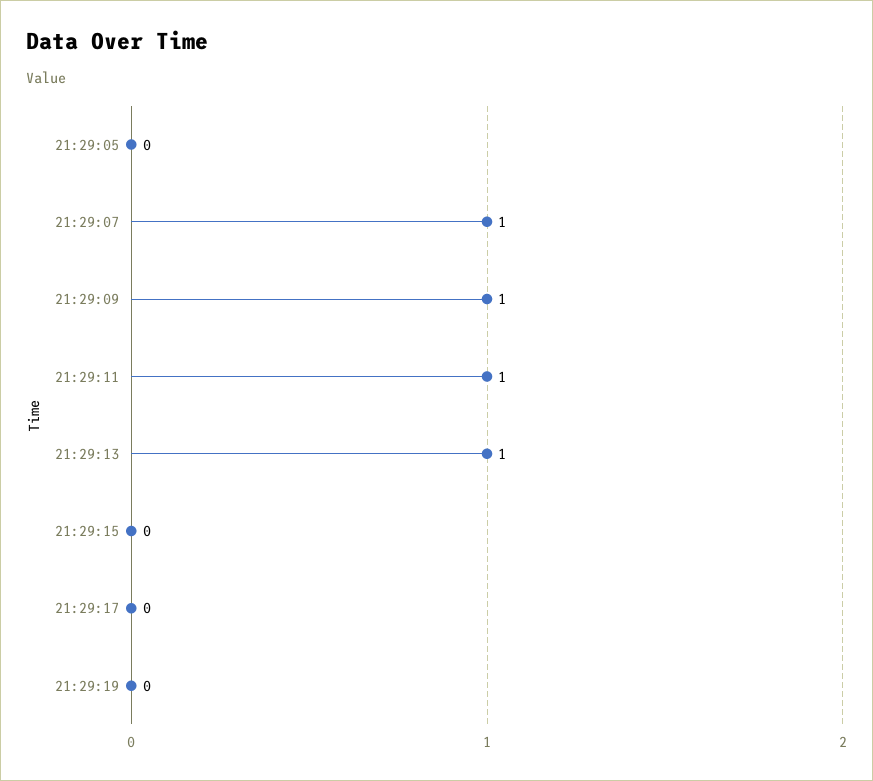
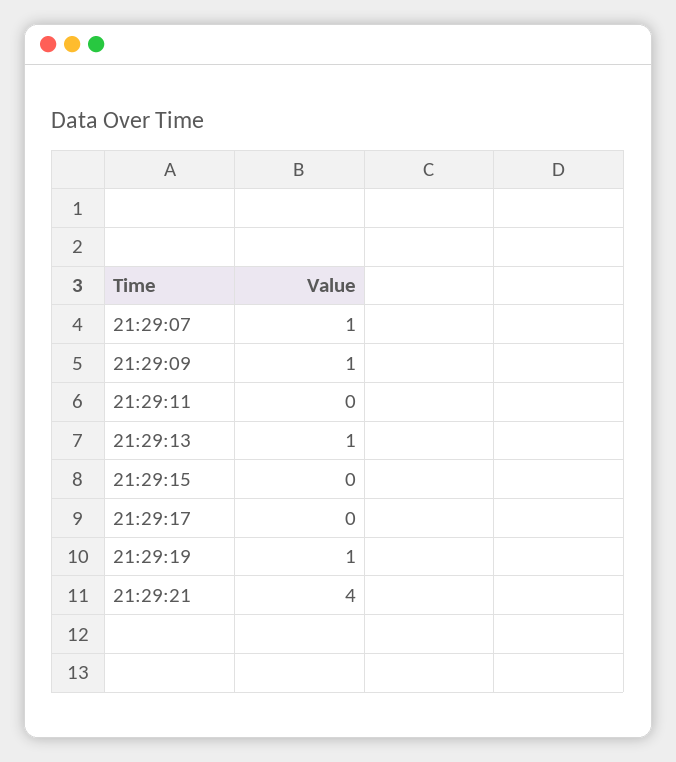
21:29:05: 0 -> none
21:29:11: 1 -> 0
21:29:19: 0 -> 1
21:29:21: none -> 4

